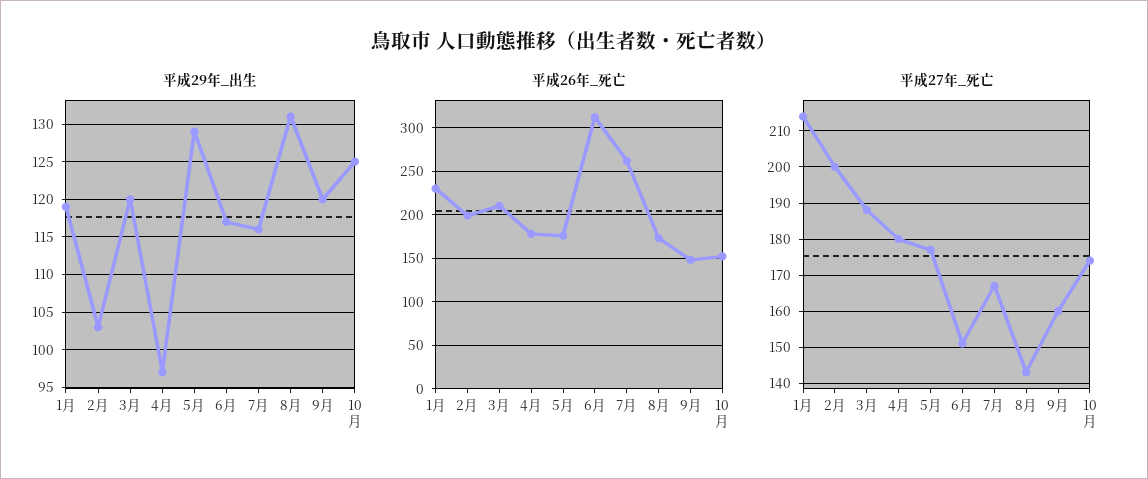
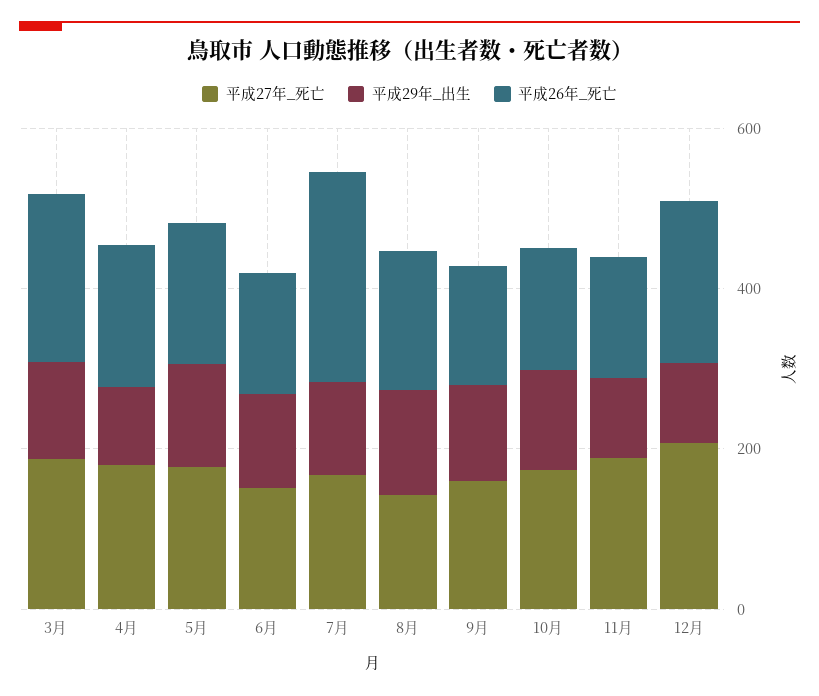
平成29年_出生, 1月: 119 -> none
平成29年_出生, 2月: 103 -> none
平成26年_死亡, 1月: 230 -> none
平成26年_死亡, 2月: 200 -> none
平成26年_死亡, 6月: 310 -> 150
平成27年_死亡, 1月: 215 -> none
平成27年_死亡, 2月: 200 -> none
平成27年_死亡, 11月: none -> 200
平成29年_出生, 11月: none -> 100
平成26年_死亡, 11月: none -> 150
平成27年_死亡, 12月: none -> 200
平成29年_出生, 12月: none -> 100
平成26年_死亡, 12月: none -> 200

